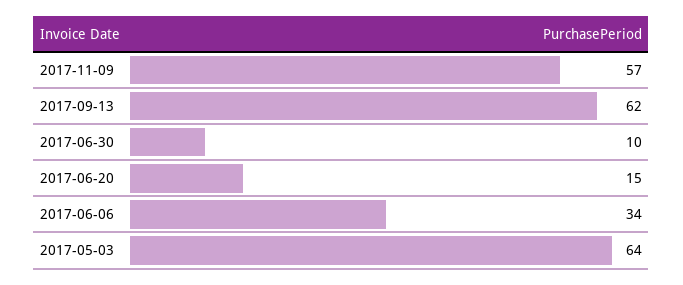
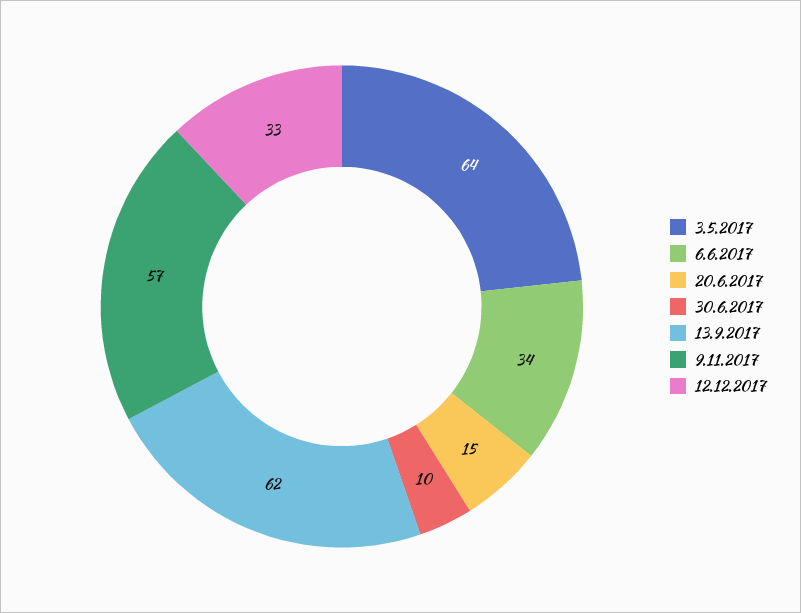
12.12.2017: none -> 33

